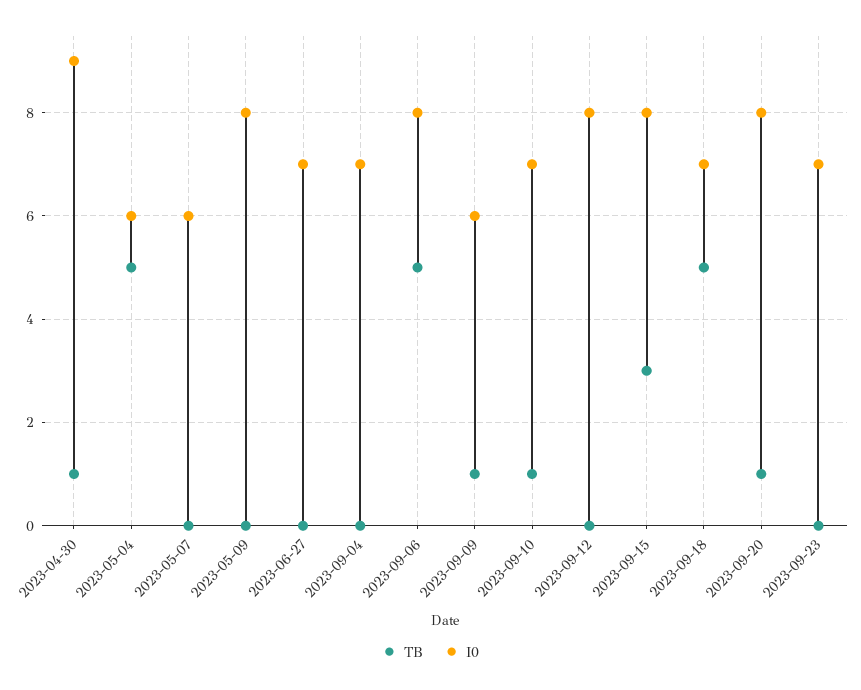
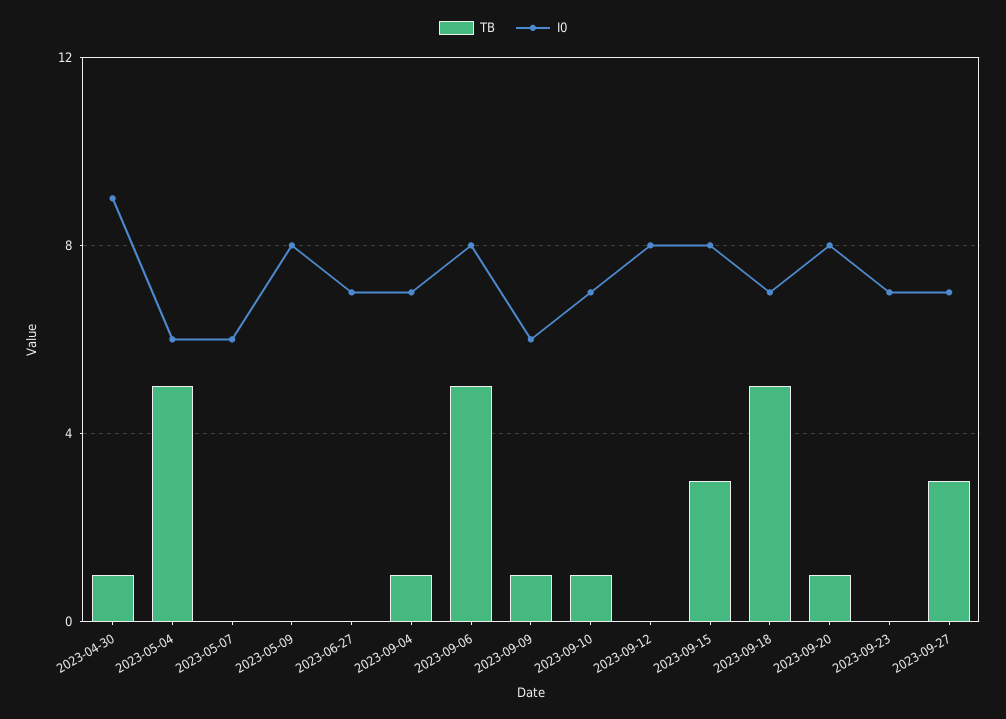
TB, 2023-09-04: 0 -> 1
TB, 2023-09-27: none -> 3
I0, 2023-09-27: none -> 7

